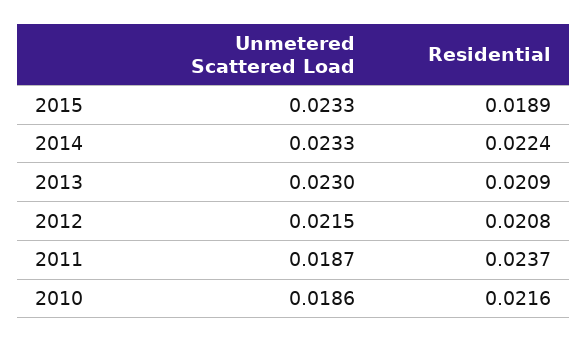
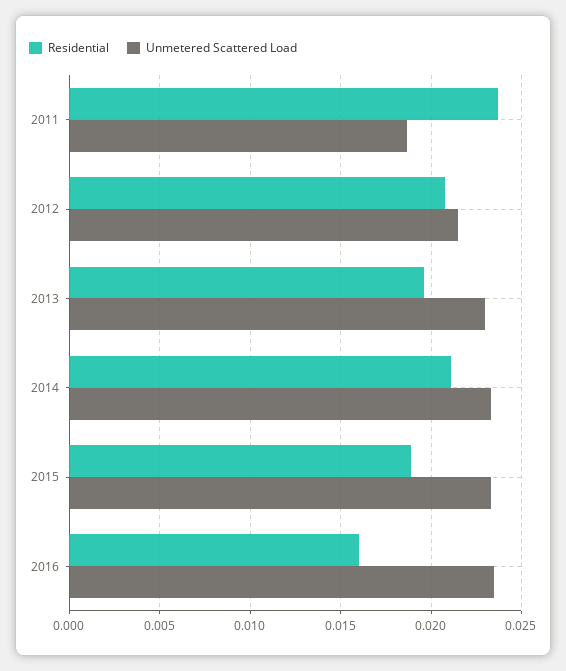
Residential, 2014: 0.0224 -> 0.021
Residential, 2013: 0.0209 -> 0.0195
Unmetered Scattered Load, 2010: 0.0186 -> none
Residential, 2010: 0.0216 -> none
Residential, 2016: none -> 0.016
Unmetered Scattered Load, 2016: none -> 0.0235

